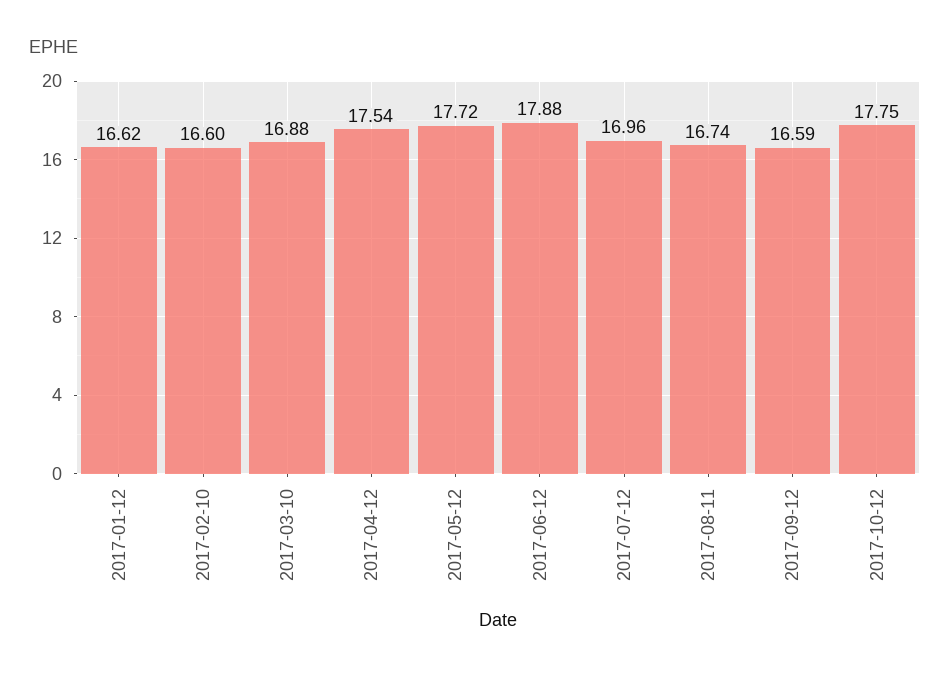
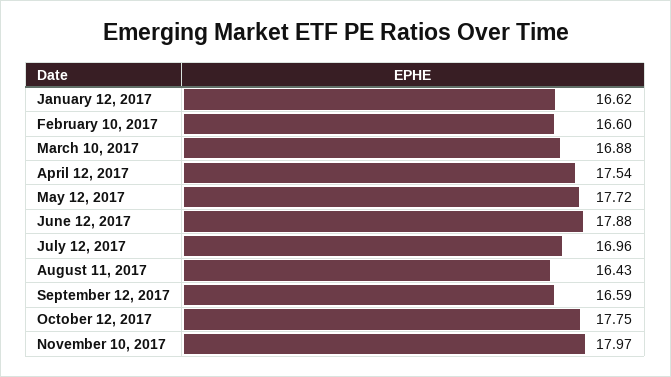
2017-08-11: 16.74 -> 16.43
November 10, 2017: none -> 17.97

